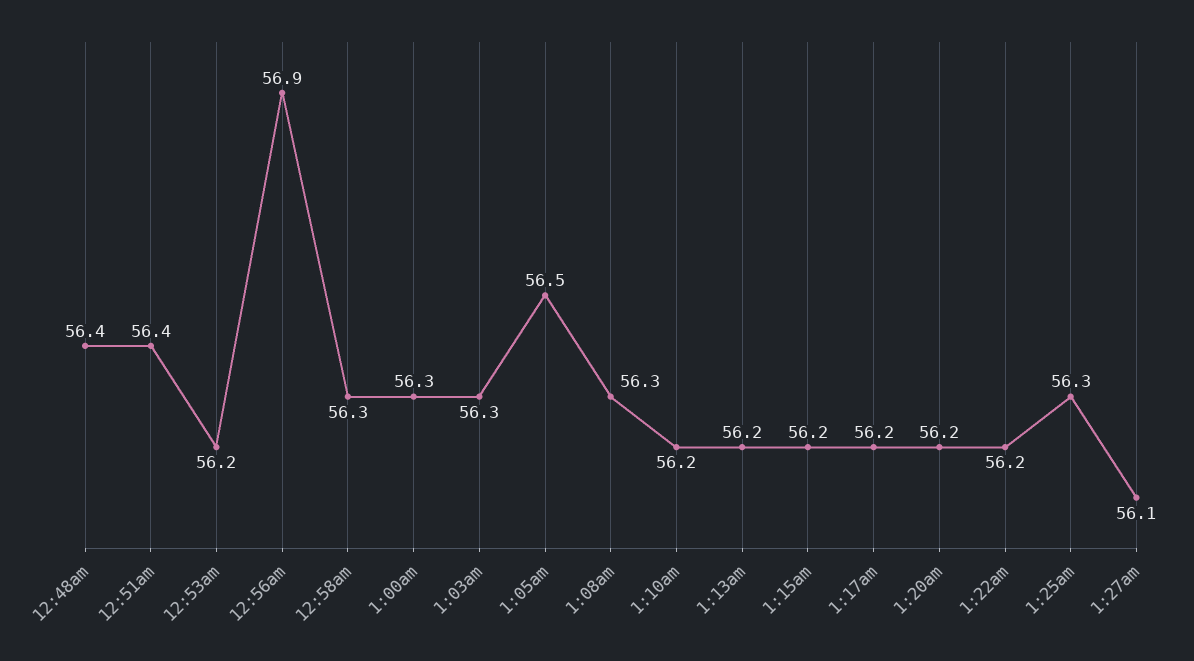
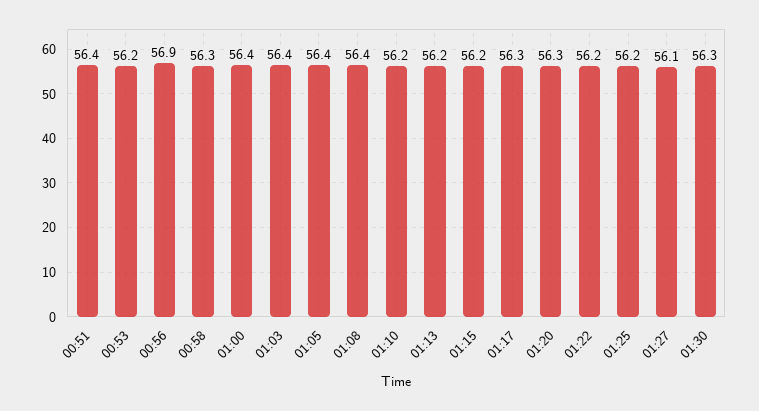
12:48am: 56.4 -> none
1:00am: 56.3 -> 56.4
1:03am: 56.3 -> 56.4
1:05am: 56.5 -> 56.4
1:08am: 56.3 -> 56.4
1:17am: 56.2 -> 56.3
1:20am: 56.2 -> 56.3
1:25am: 56.3 -> 56.2
01:30: none -> 56.3

